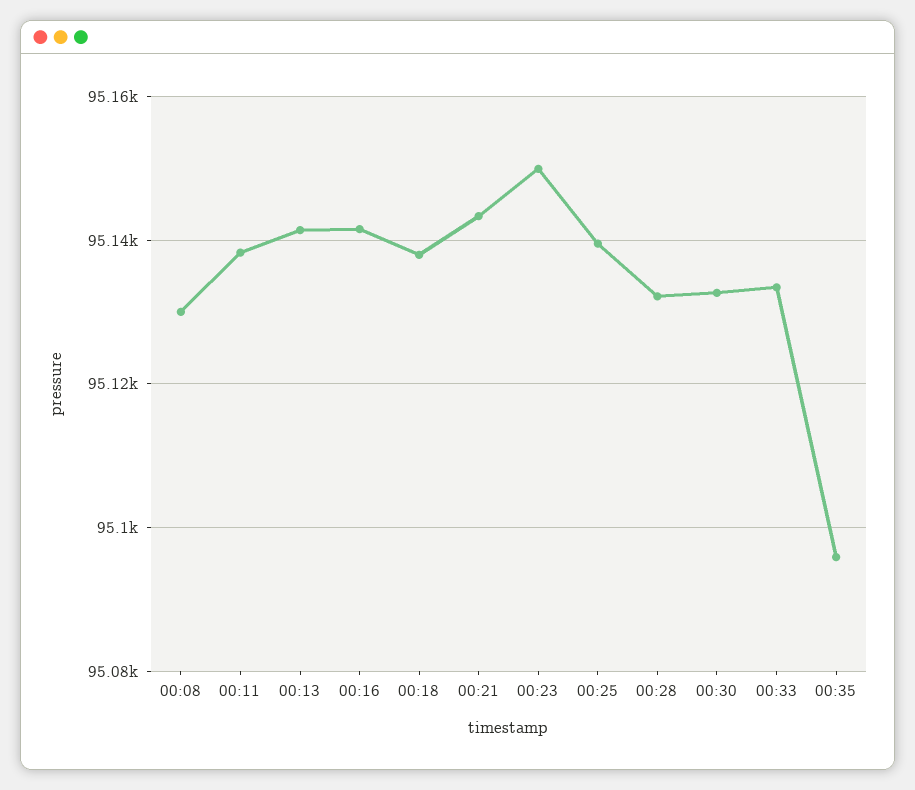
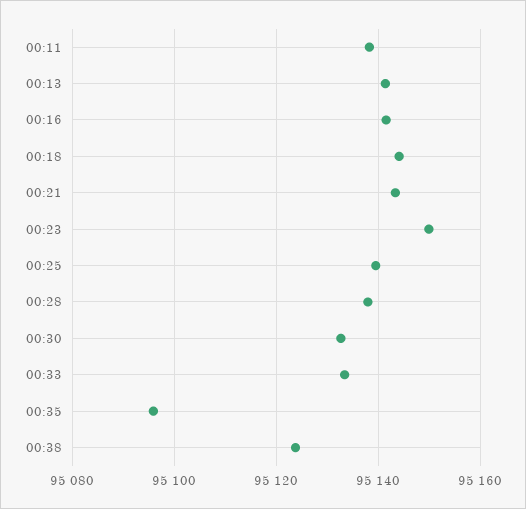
00:08: 95130 -> none
00:18: 95138 -> 95144
00:28: 95132 -> 95138
00:38: none -> 95124

